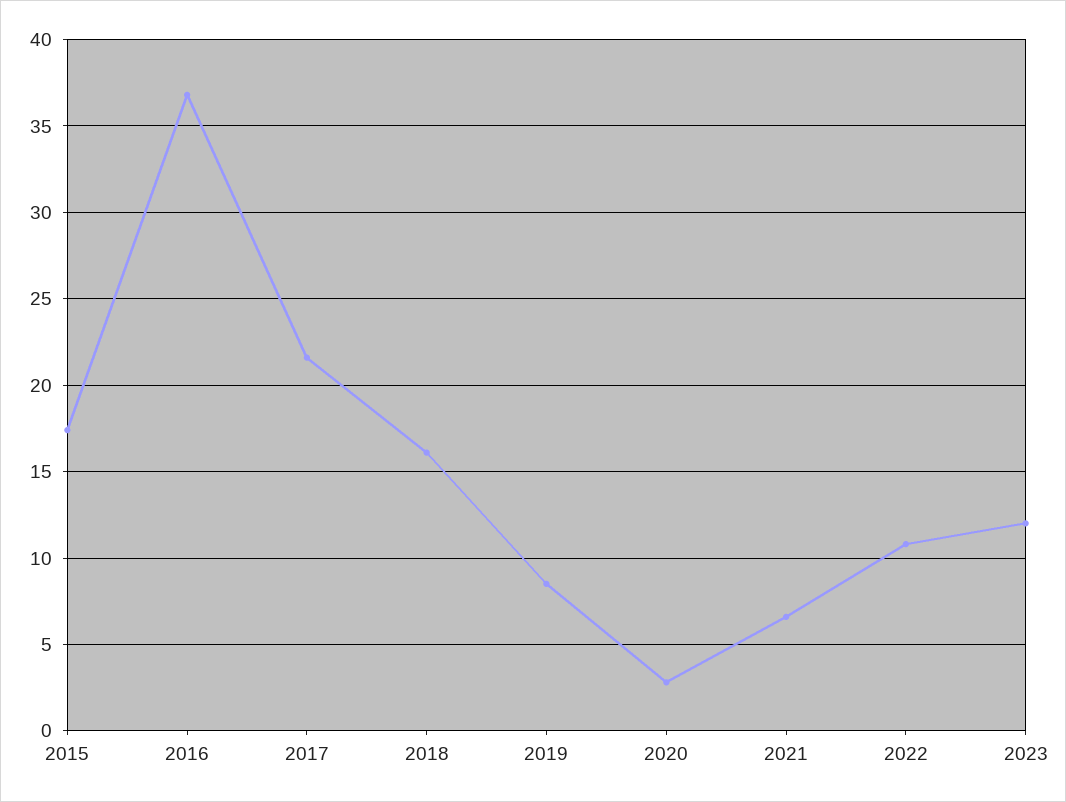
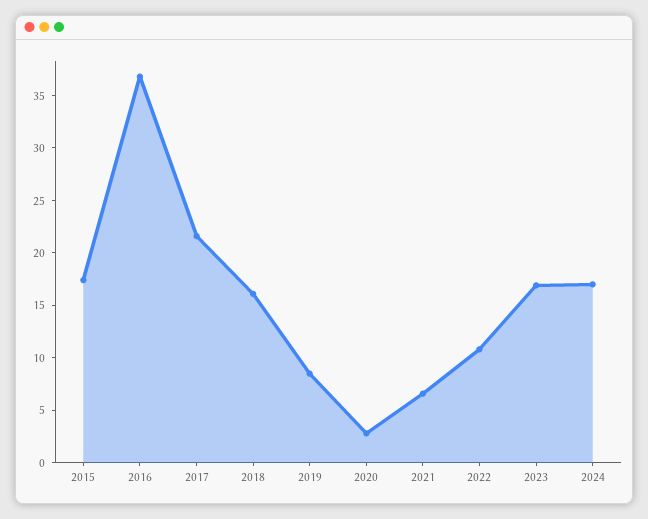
2023: 12 -> 17
2024: none -> 17

